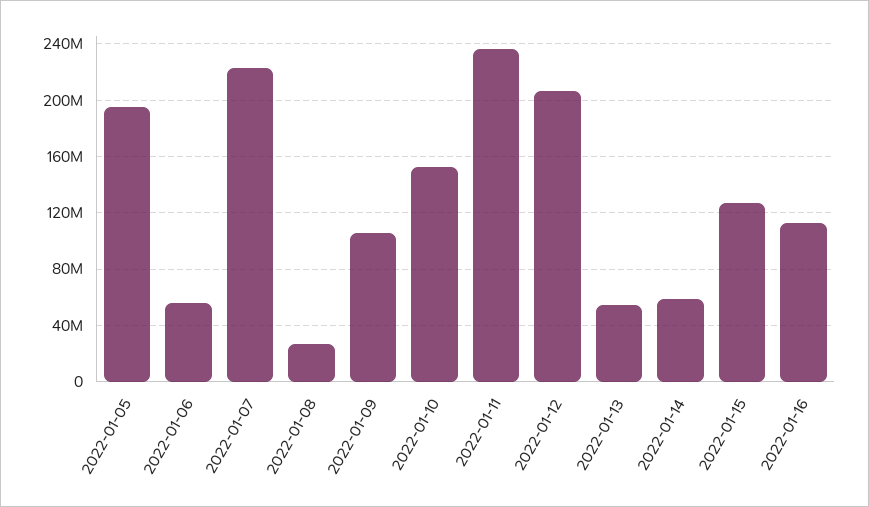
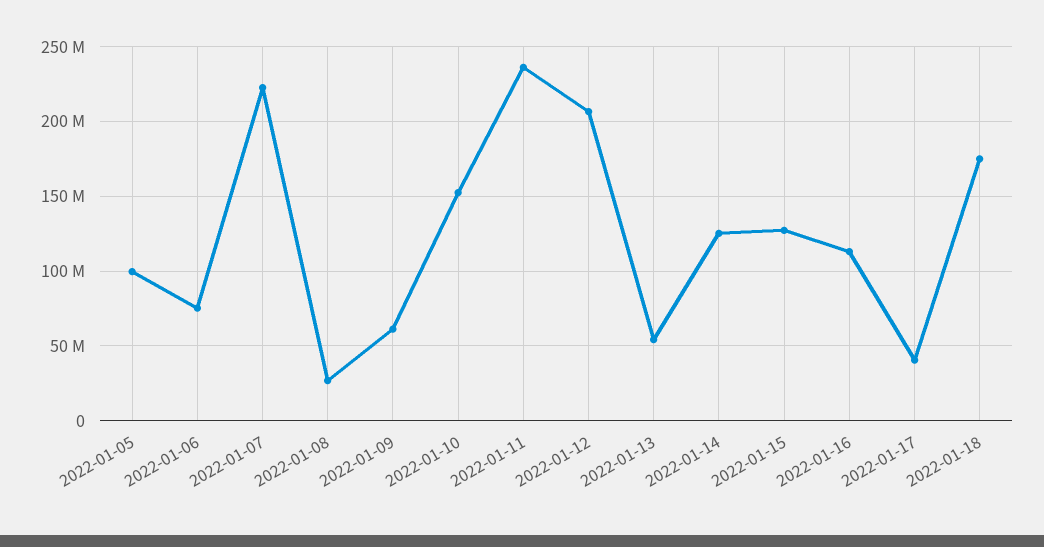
2022-01-05: 195000000 -> 100000000
2022-01-06: 55000000 -> 75000000
2022-01-09: 105000000 -> 60000000
2022-01-14: 60000000 -> 125000000
2022-01-17: none -> 40000000
2022-01-18: none -> 175000000

